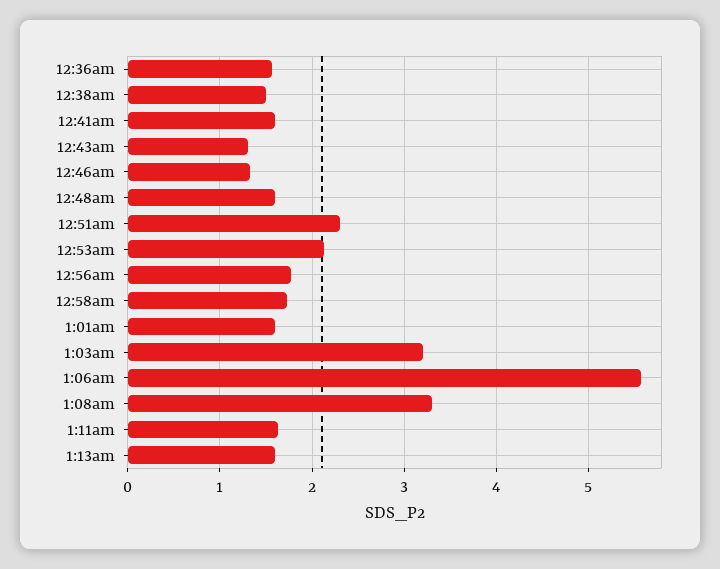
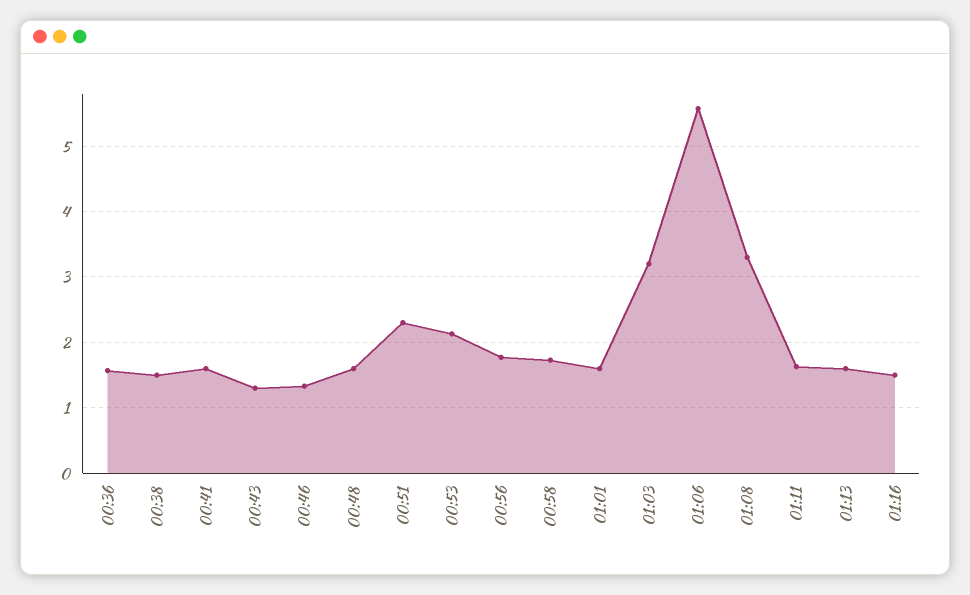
01:16: none -> 1.5

